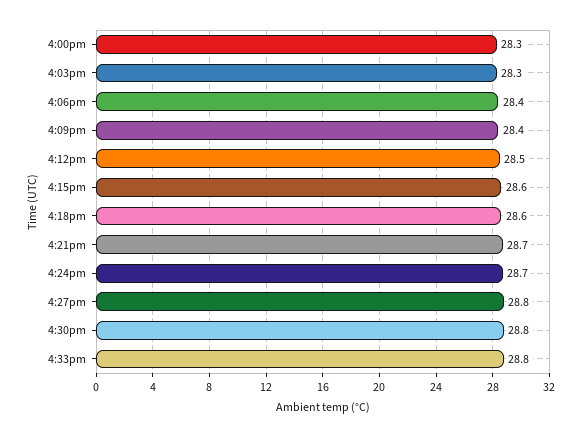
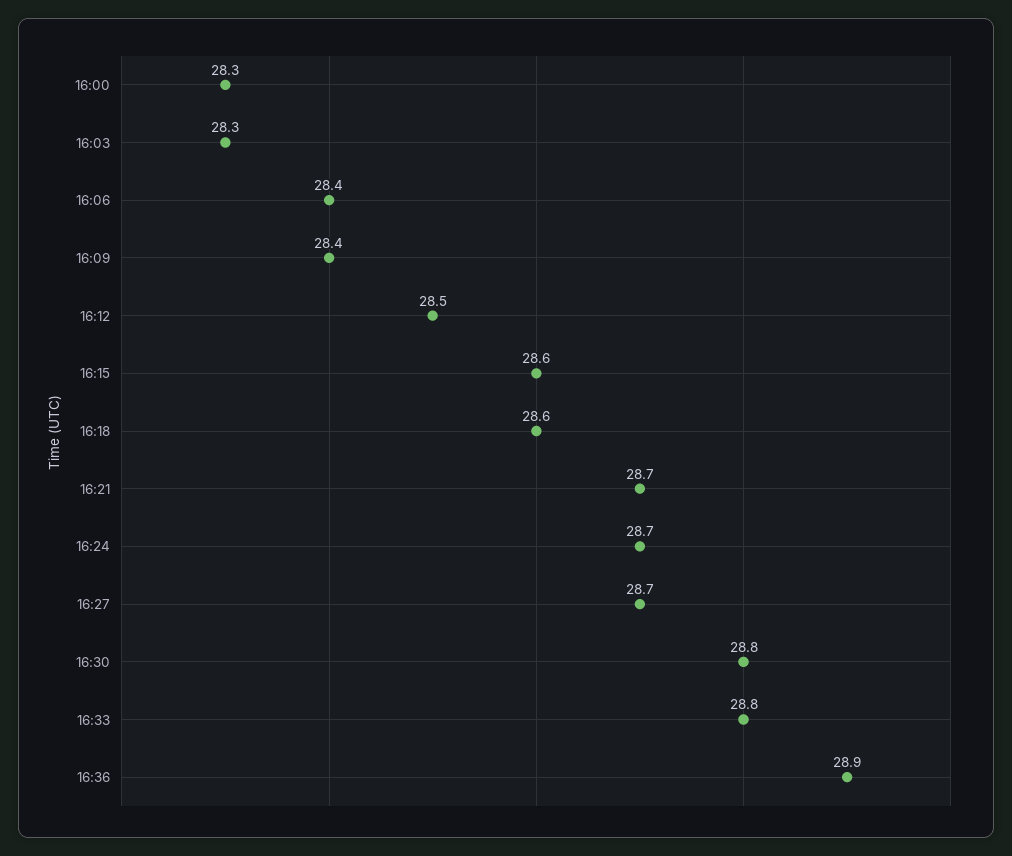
4:27pm: 28.8 -> 28.7
16:36: none -> 28.9

